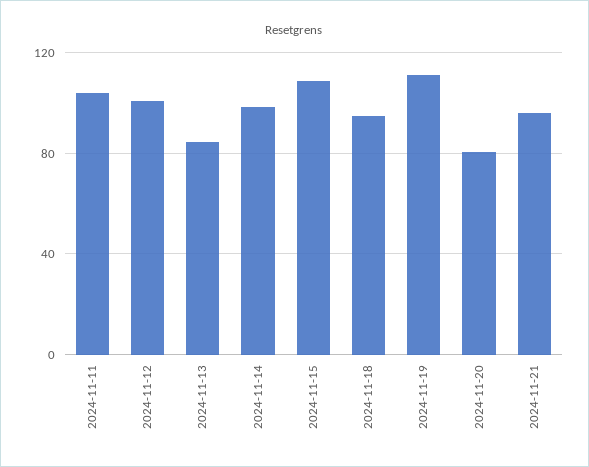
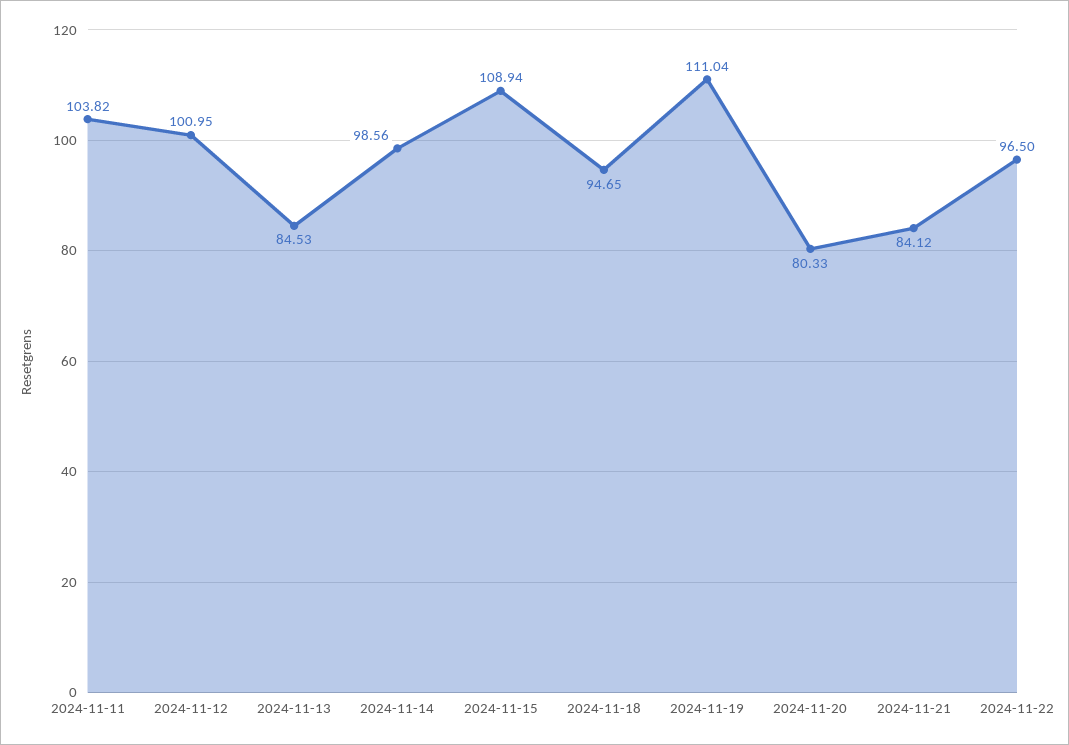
2024-11-21: 95 -> 84.12
2024-11-22: none -> 96.5

